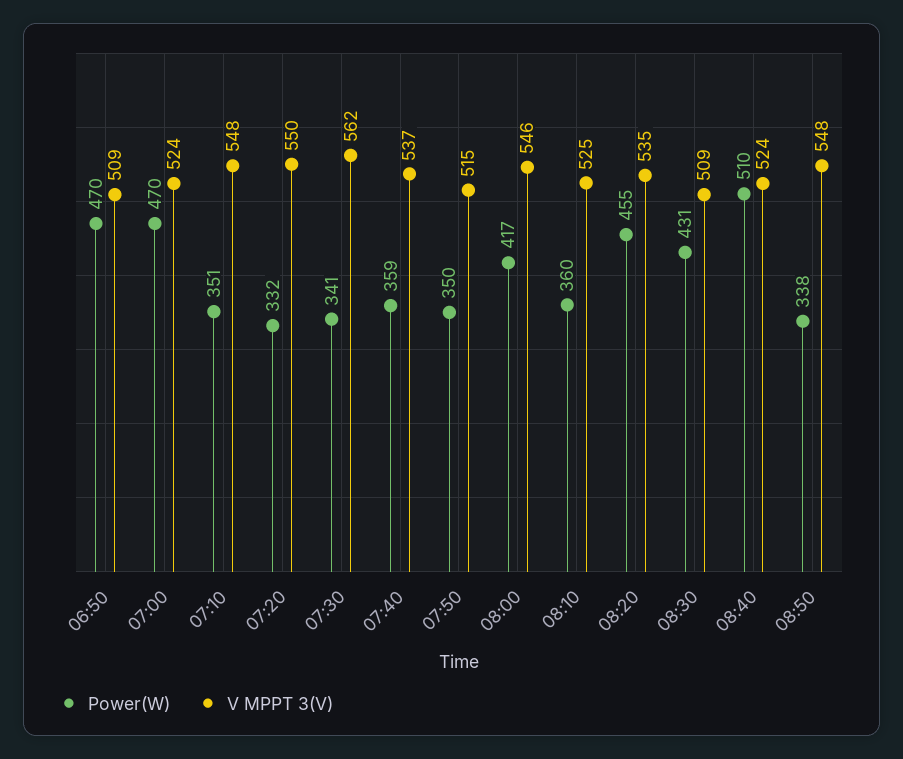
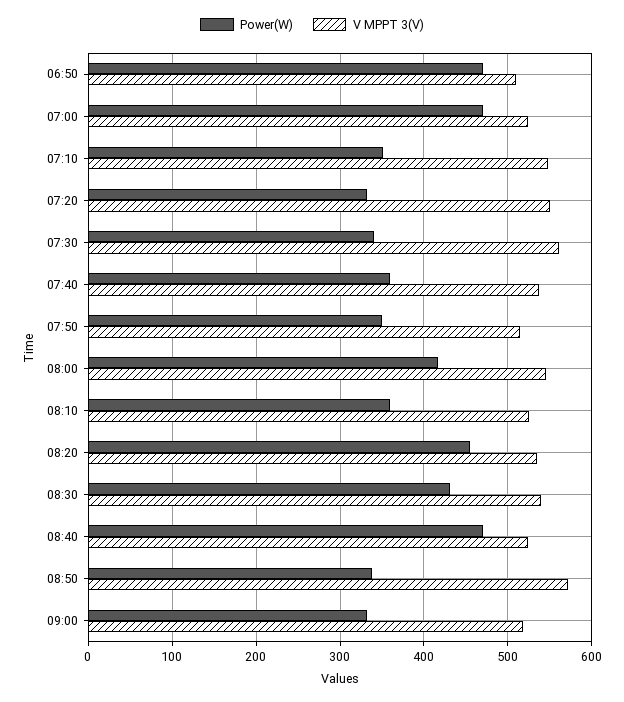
V MPPT 3(V), 08:30: 509 -> 540
Power(W), 08:40: 510 -> 470
V MPPT 3(V), 08:50: 548 -> 570
Power(W), 09:00: none -> 330
V MPPT 3(V), 09:00: none -> 520

